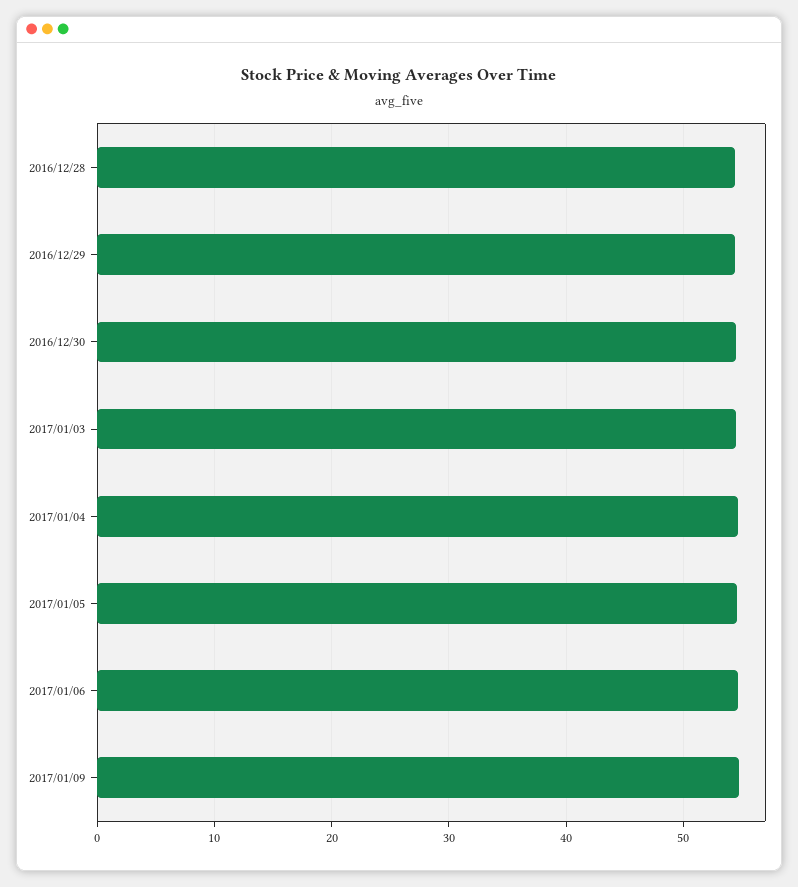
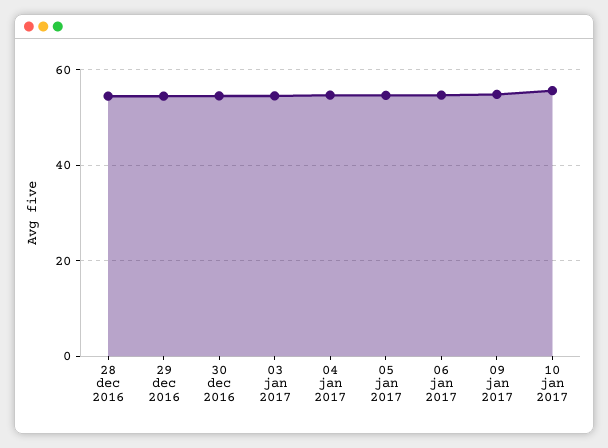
10 jan 2017: none -> 56

